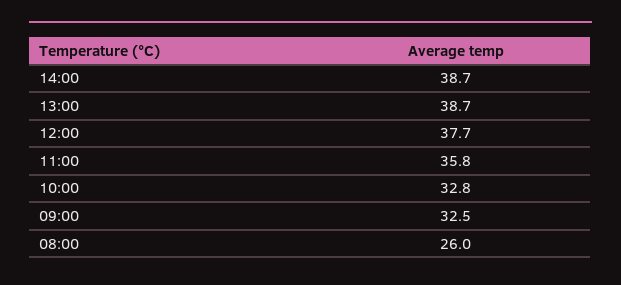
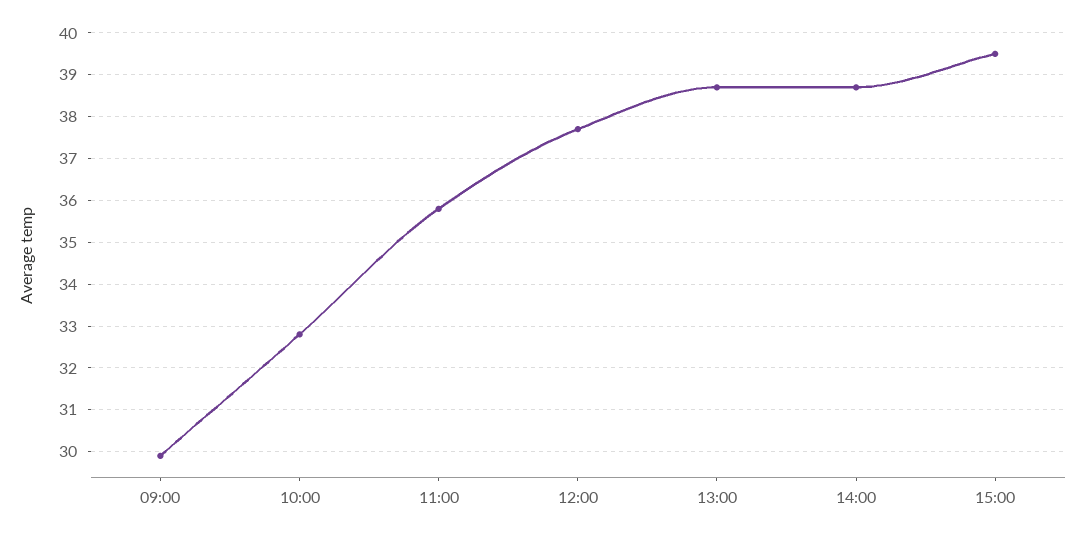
09:00: 32.5 -> 30
08:00: 26 -> none
15:00: none -> 39.5

